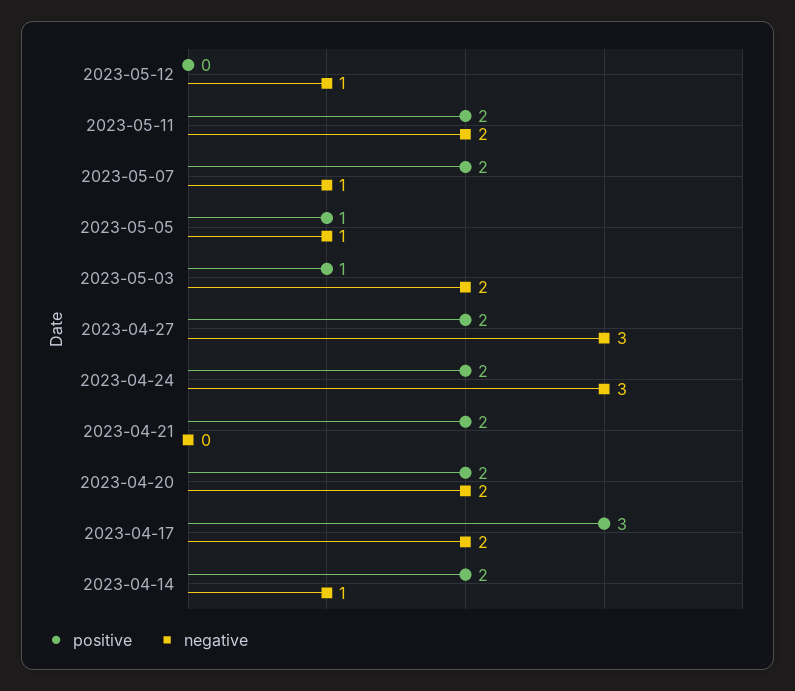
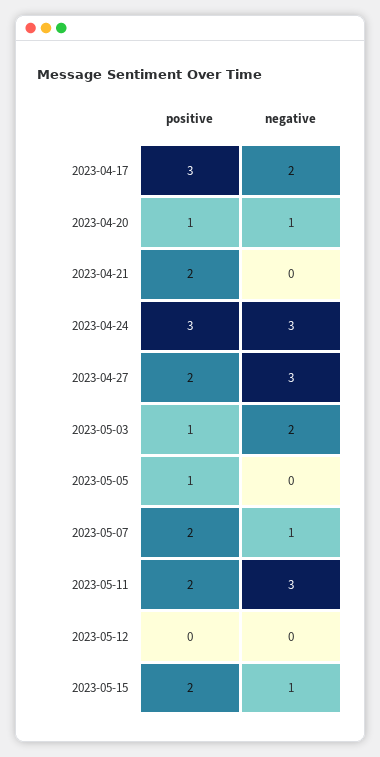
negative, 2023-05-12: 1 -> 0
negative, 2023-05-11: 2 -> 3
negative, 2023-05-05: 1 -> 0
positive, 2023-04-24: 2 -> 3
positive, 2023-04-20: 2 -> 1
negative, 2023-04-20: 2 -> 1
positive, 2023-04-14: 2 -> none
negative, 2023-04-14: 1 -> none
positive, 2023-05-15: none -> 2
negative, 2023-05-15: none -> 1

